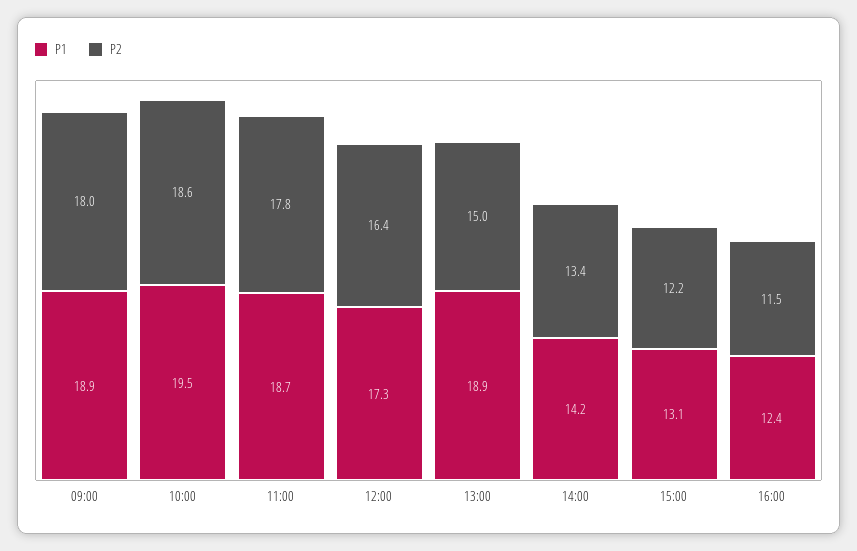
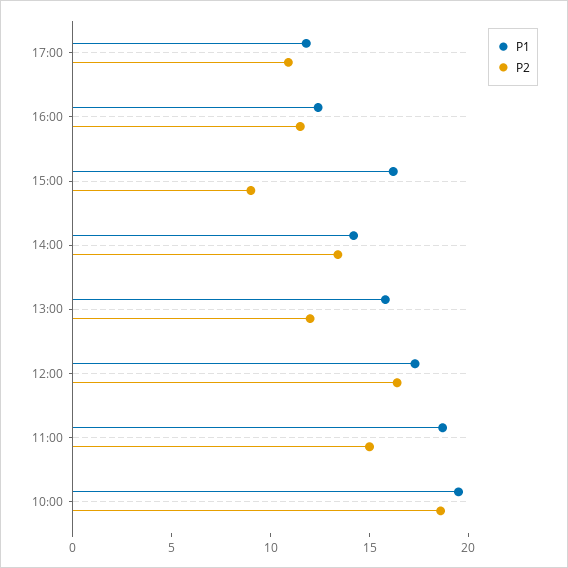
P1, 09:00: 18.9 -> none
P2, 09:00: 18 -> none
P2, 11:00: 17.8 -> 15
P1, 13:00: 18.9 -> 16
P2, 13:00: 15 -> 12
P1, 15:00: 13.1 -> 16
P2, 15:00: 12.2 -> 9
P1, 17:00: none -> 12
P2, 17:00: none -> 11

